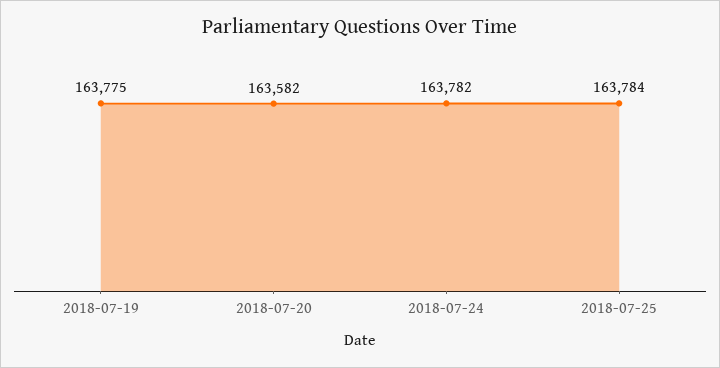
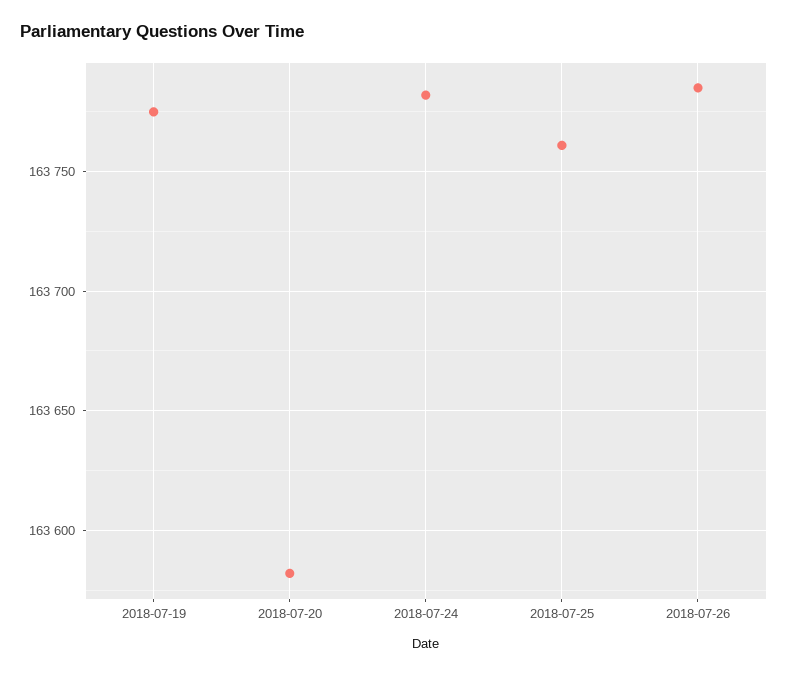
2018-07-25: 163784 -> 163760
2018-07-26: none -> 163785

